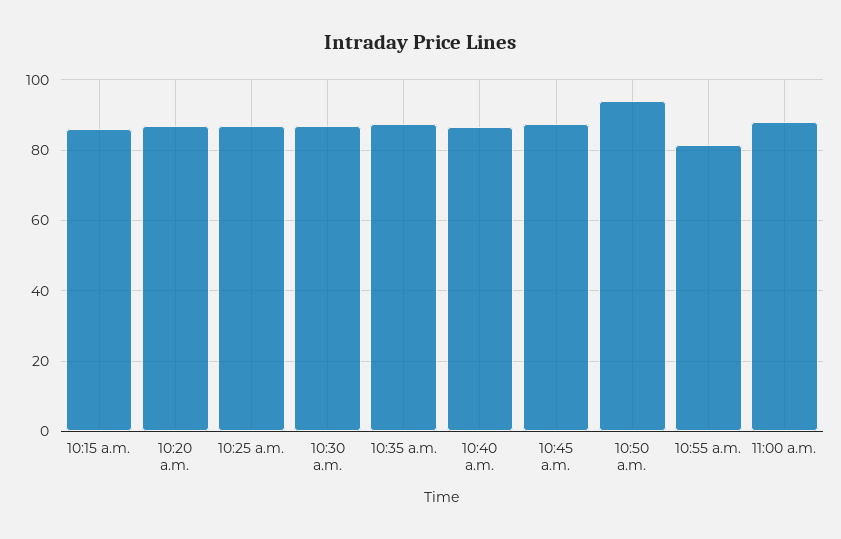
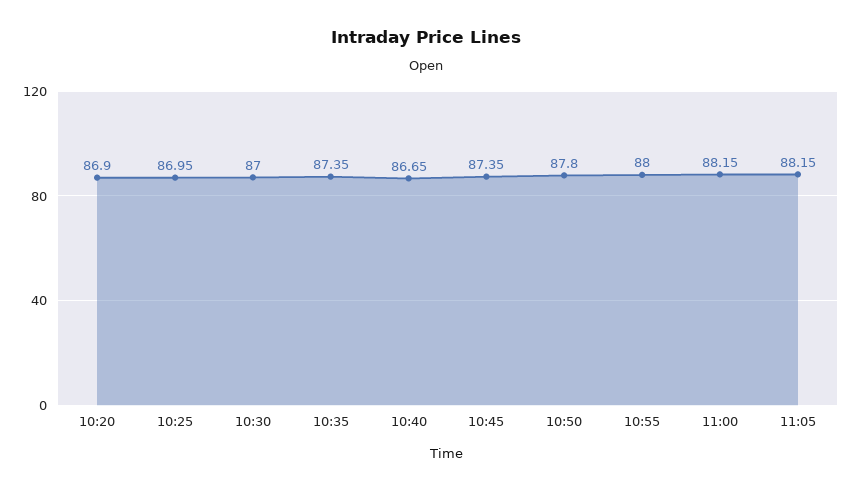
10:15 a.m.: 86 -> none
10:50 a.m.: 94 -> 87.8
10:55 a.m.: 82 -> 88
11:05: none -> 88.15

